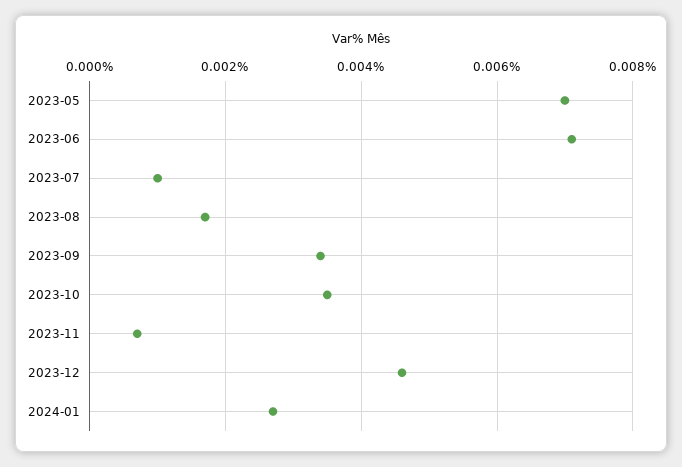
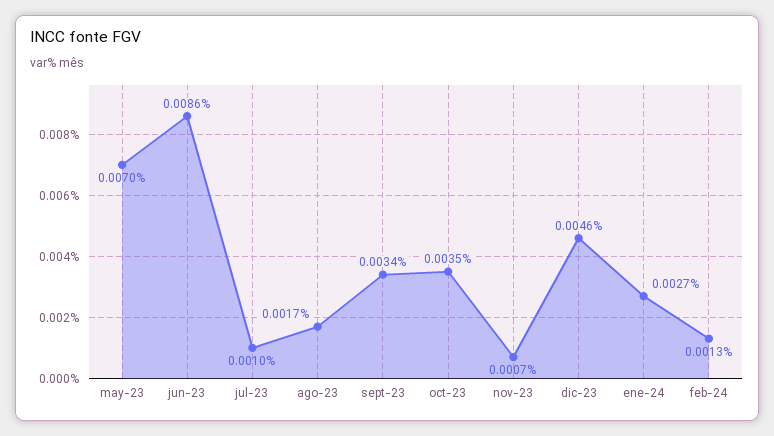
2023-06: 0.007 -> 0.0086
feb-24: none -> 0.0013

